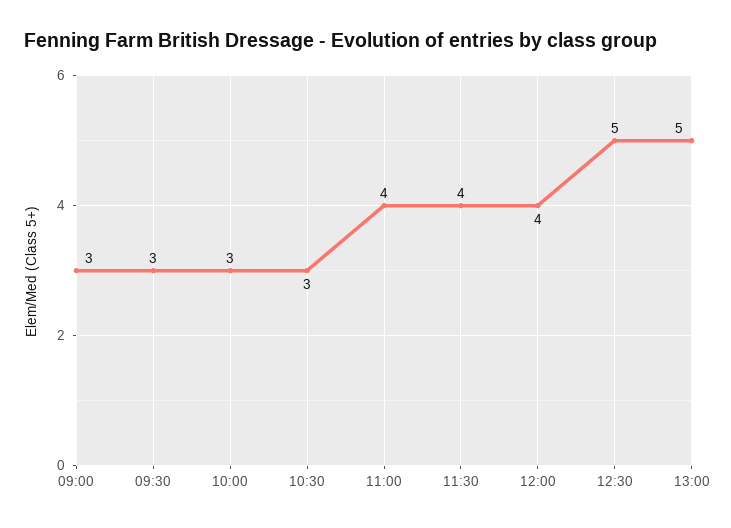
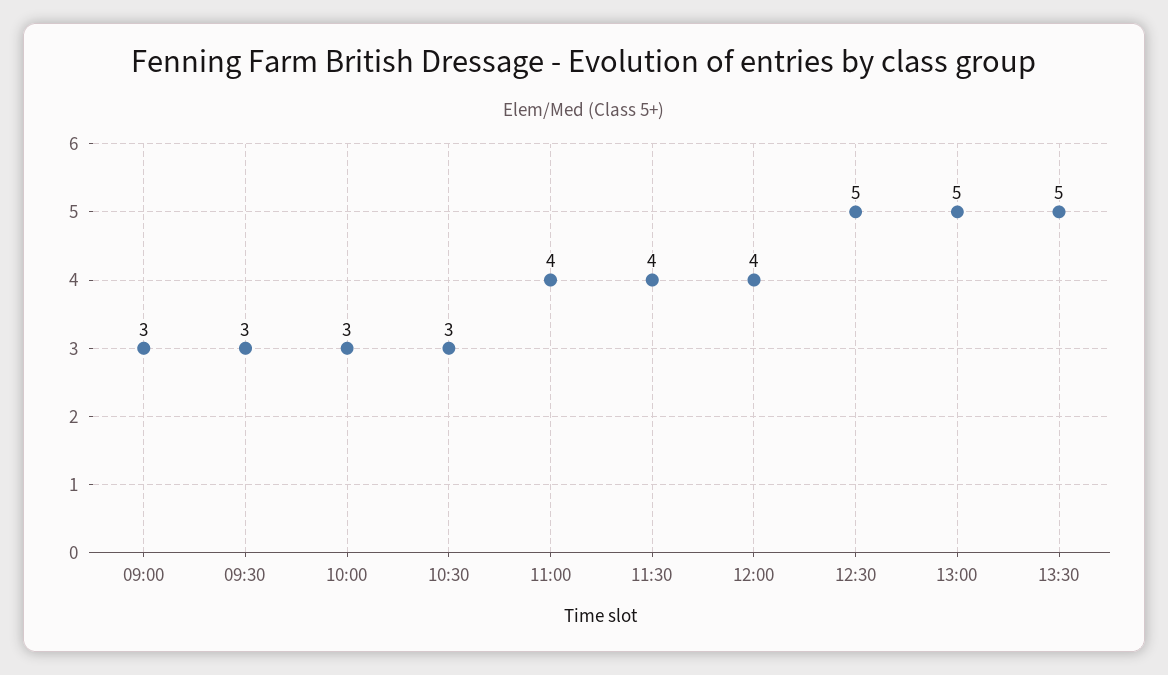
13:30: none -> 5

